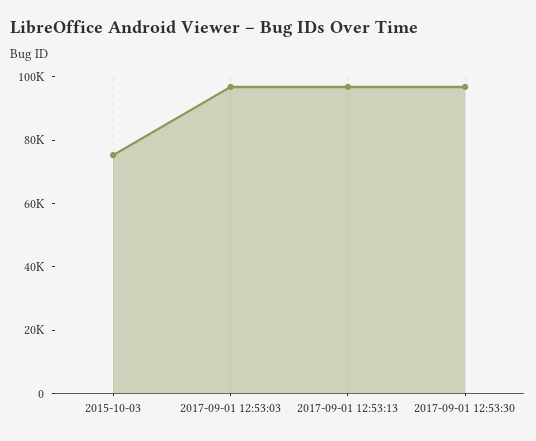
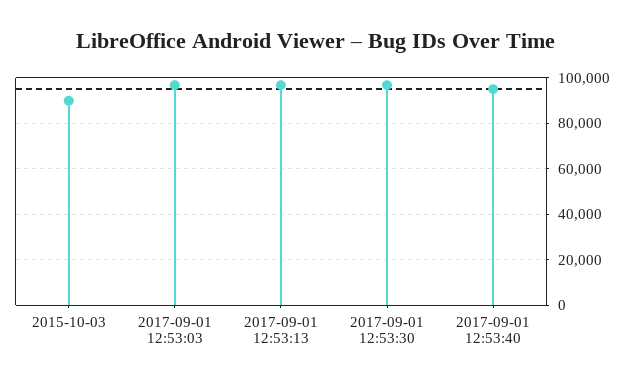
2015-10-03: 75000 -> 90000
2017-09-01 12:53:40: none -> 95000

